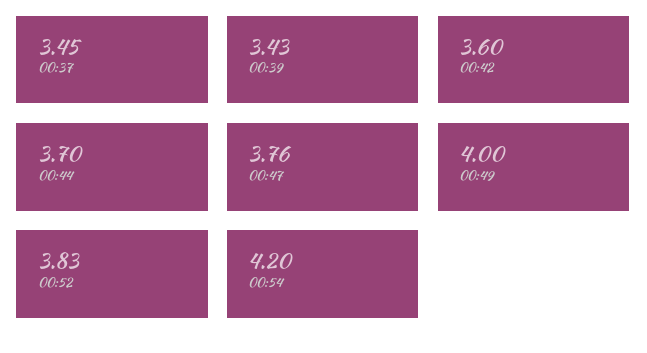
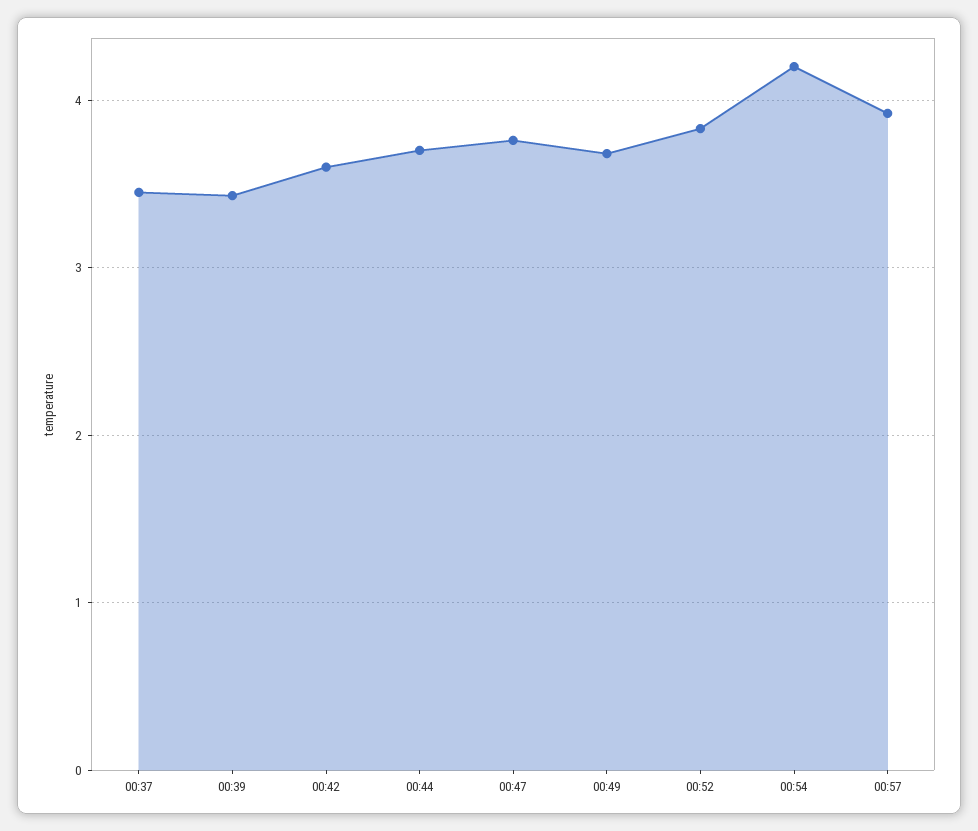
00:49: 4 -> 3.7
00:57: none -> 3.9

